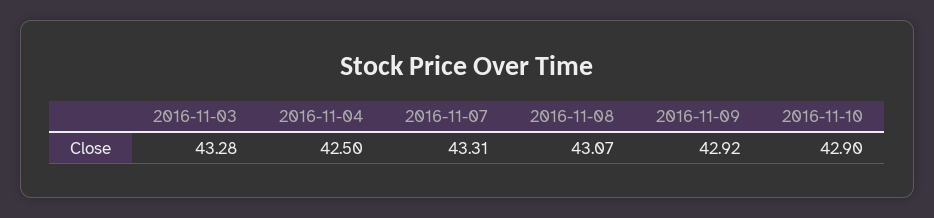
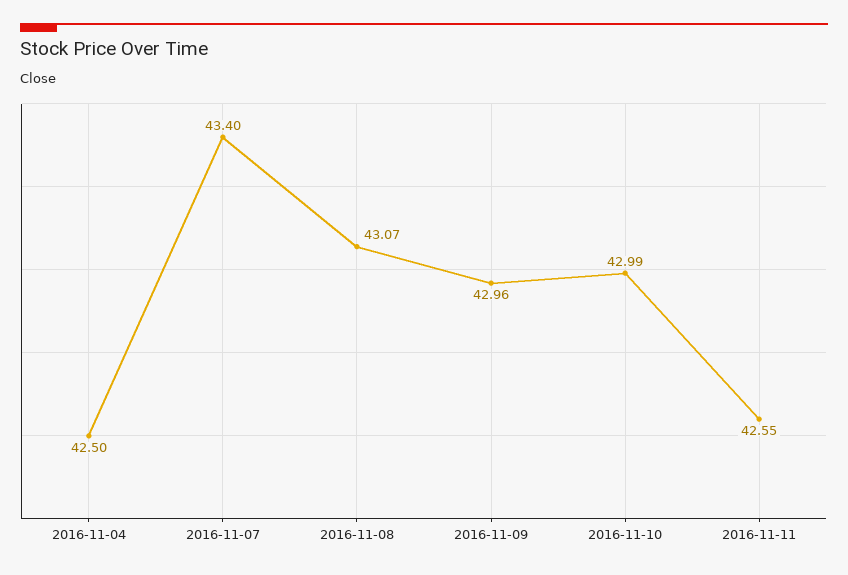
2016-11-03: 43.28 -> none
2016-11-07: 43.31 -> 43.4
2016-11-09: 42.92 -> 42.96
2016-11-10: 42.9 -> 42.99
2016-11-11: none -> 42.55

